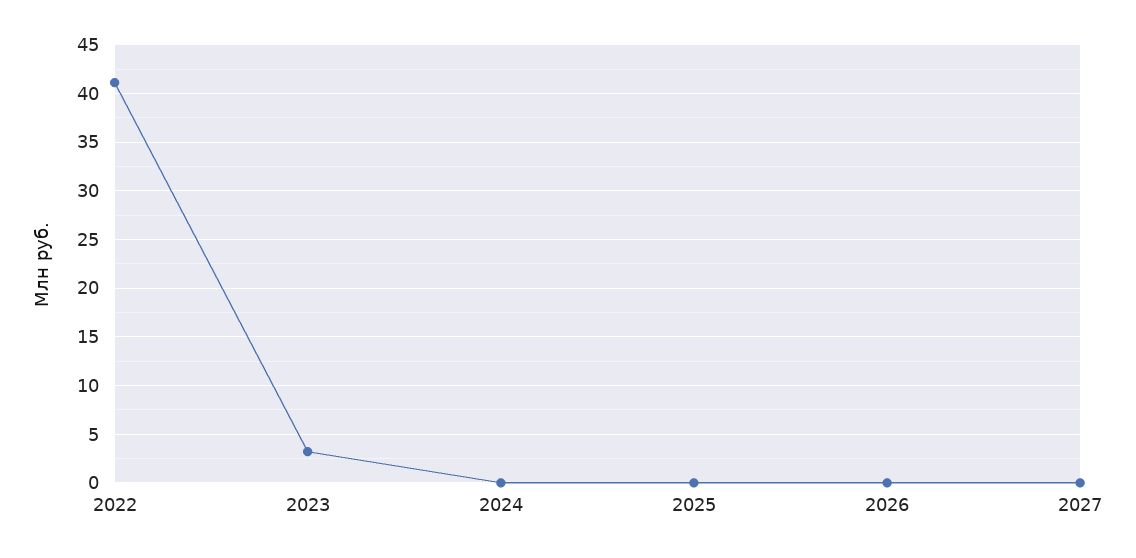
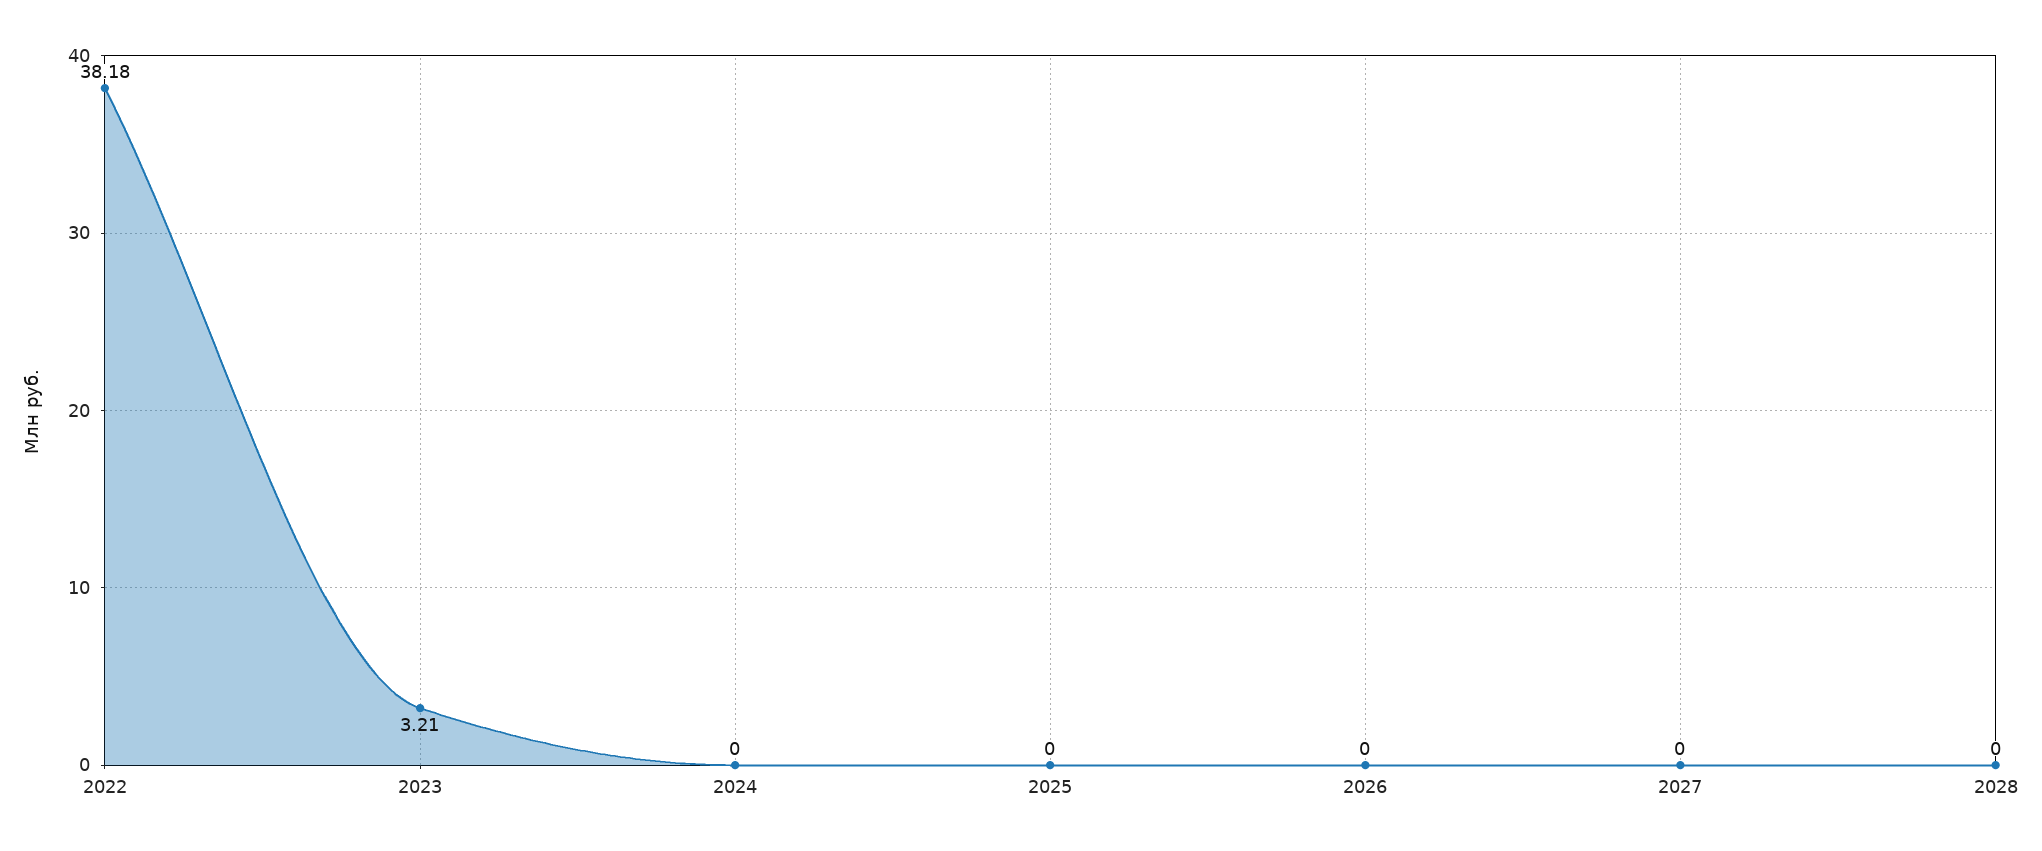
2022: 41 -> 38.18
2028: none -> 0

